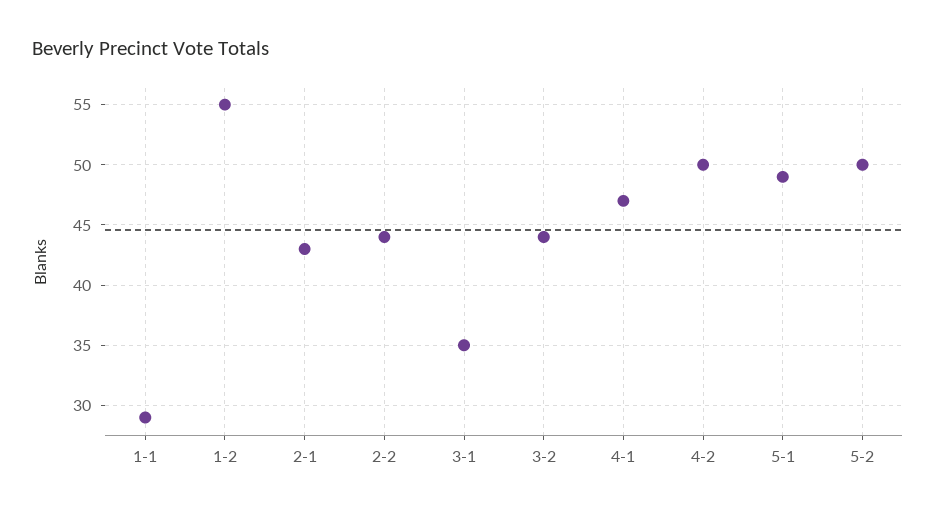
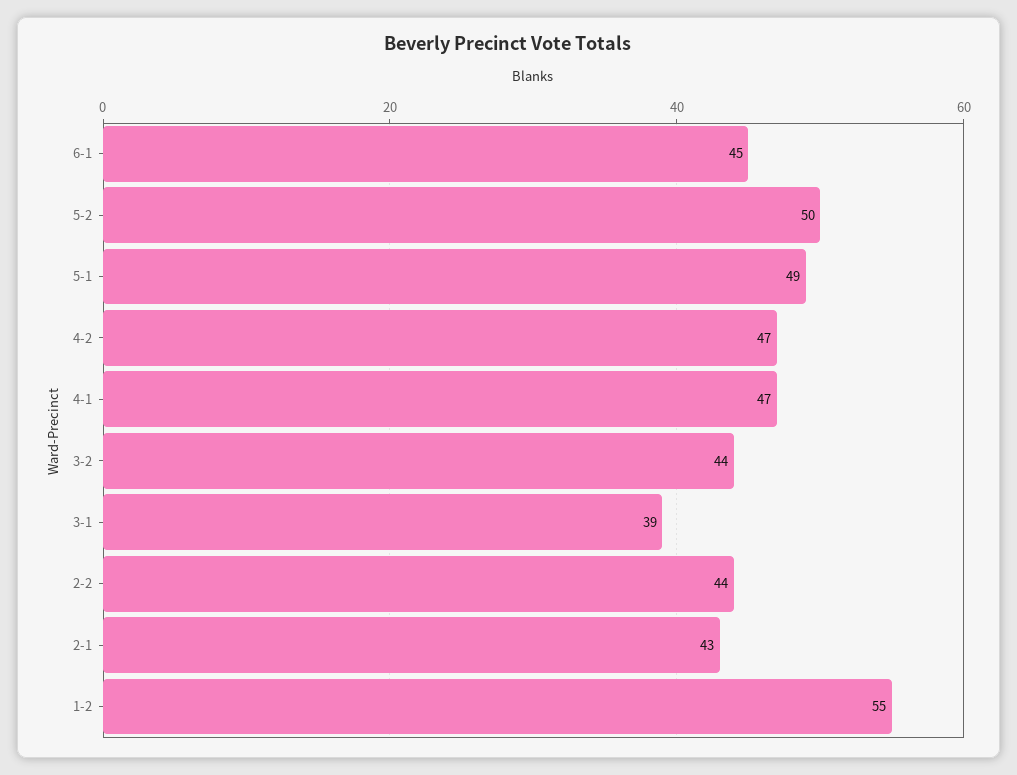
1-1: 29 -> none
3-1: 35 -> 39
4-2: 50 -> 47
6-1: none -> 45

